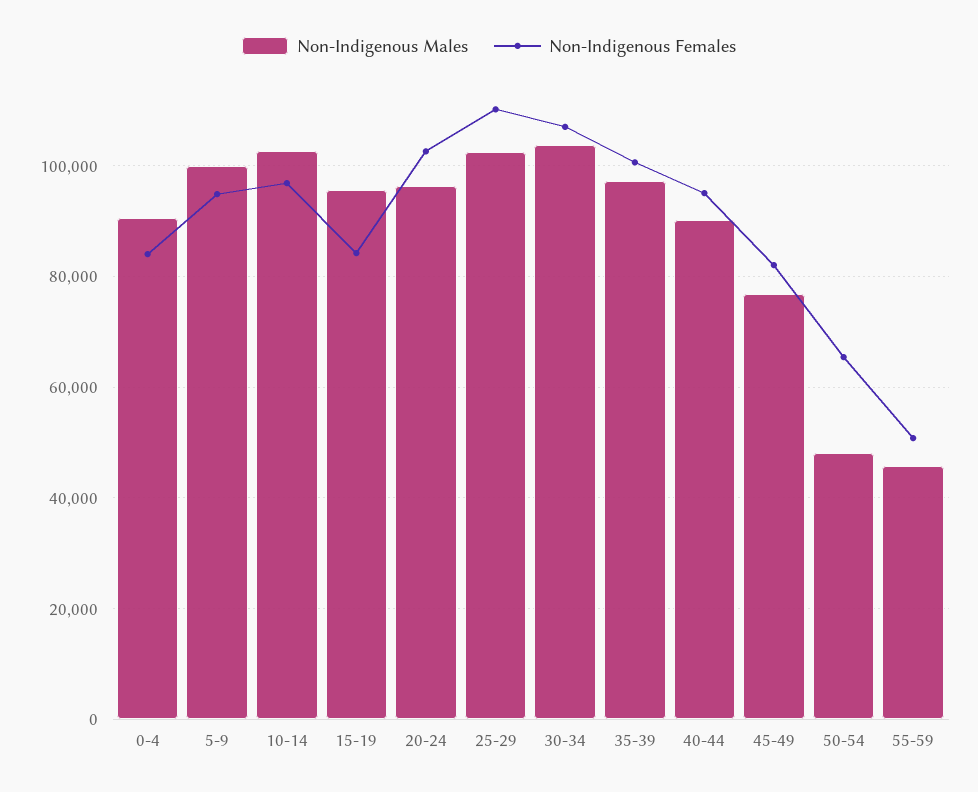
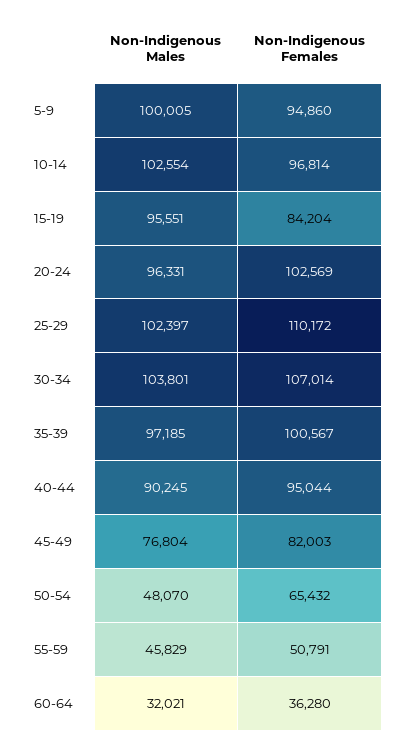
Non-Indigenous Males, 0-4: 90000 -> none
Non-Indigenous Females, 0-4: 84000 -> none
Non-Indigenous Males, 60-64: none -> 32021
Non-Indigenous Females, 60-64: none -> 36280

